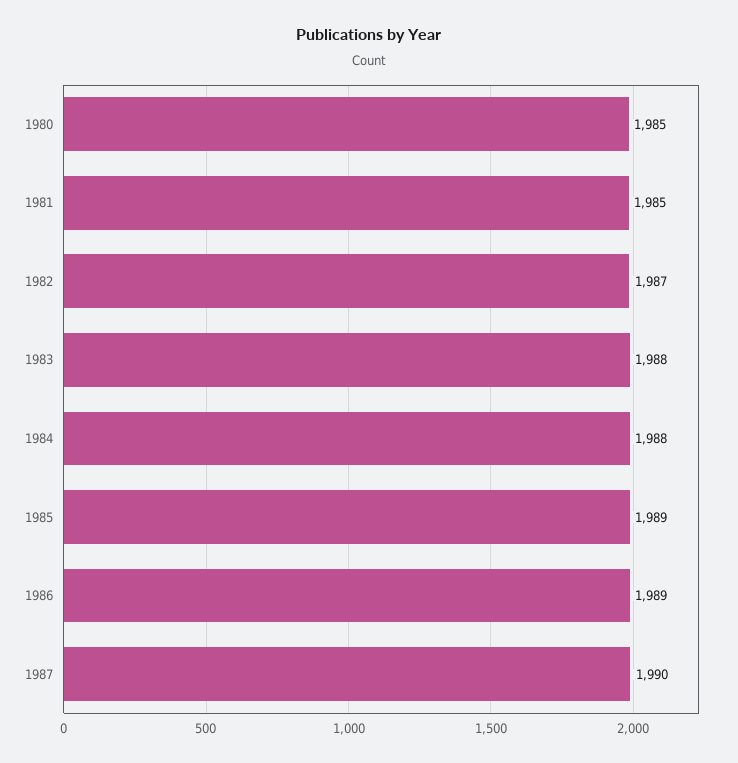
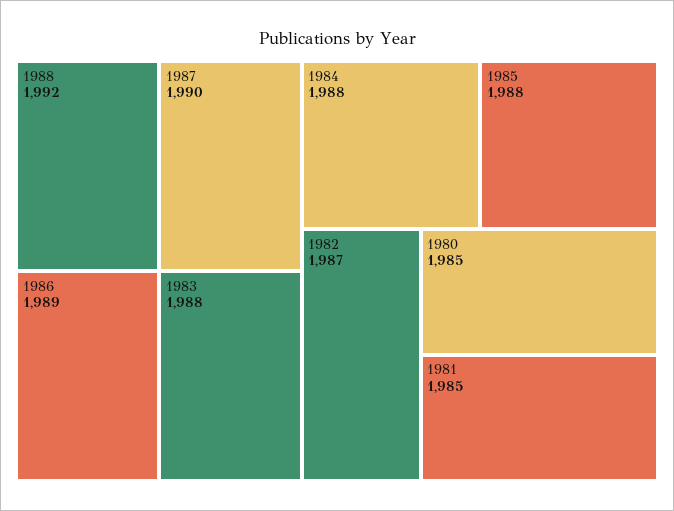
1985: 1989 -> 1988
1988: none -> 1992

